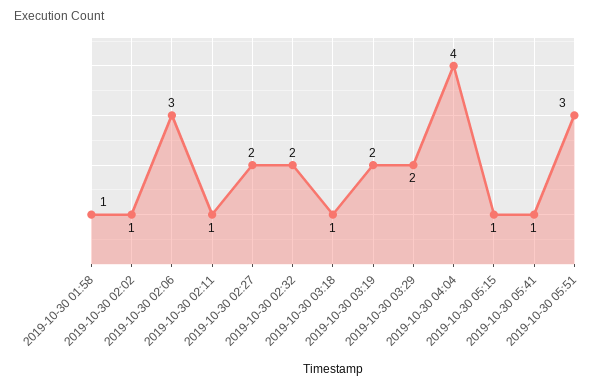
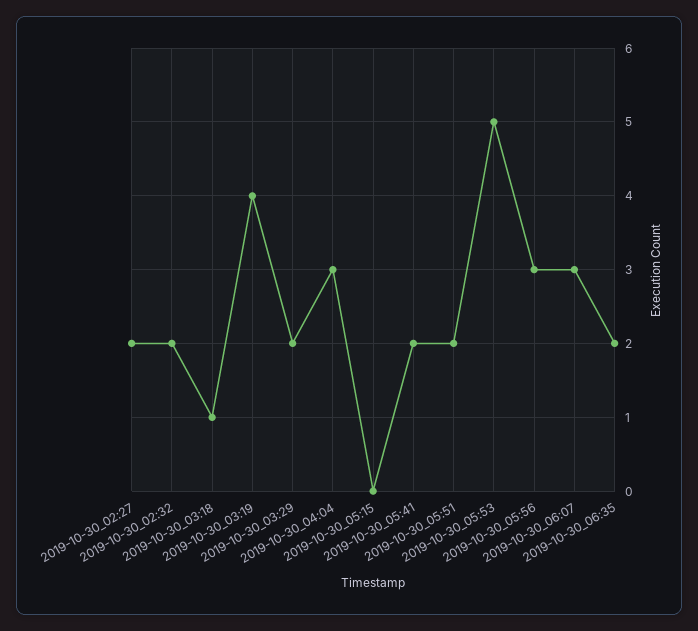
2019-10-30 01:58: 1 -> none
2019-10-30 02:02: 1 -> none
2019-10-30 02:06: 3 -> none
2019-10-30 02:11: 1 -> none
2019-10-30 03:19: 2 -> 4
2019-10-30 04:04: 4 -> 3
2019-10-30 05:15: 1 -> 0
2019-10-30 05:41: 1 -> 2
2019-10-30 05:51: 3 -> 2
2019-10-30_05:53: none -> 5
2019-10-30_05:56: none -> 3
2019-10-30_06:07: none -> 3
2019-10-30_06:35: none -> 2

